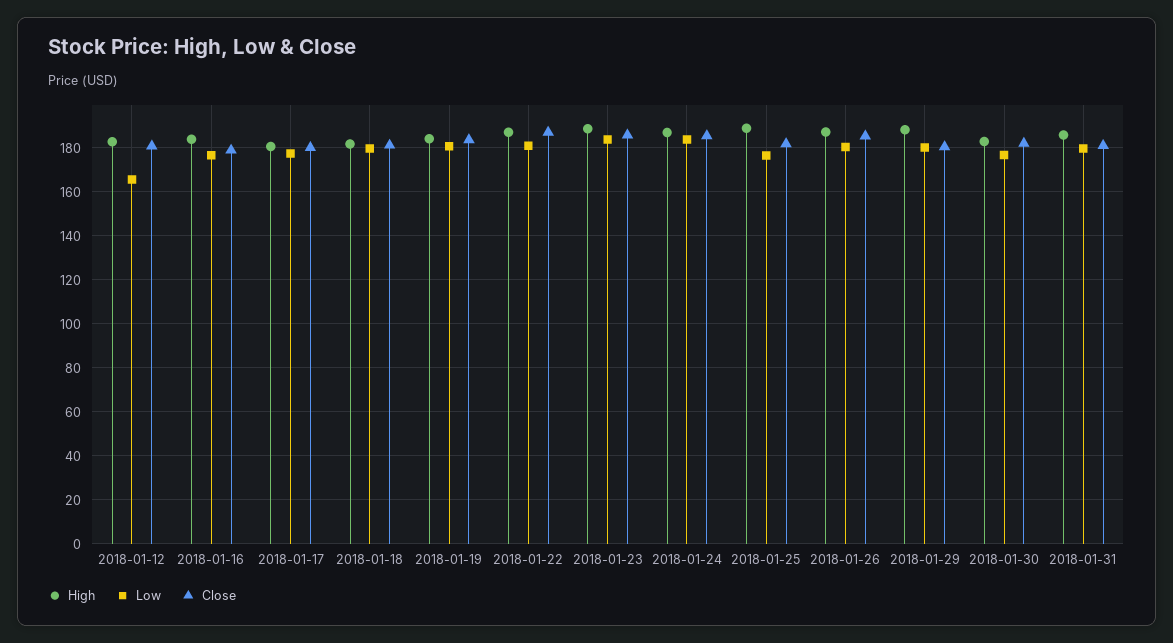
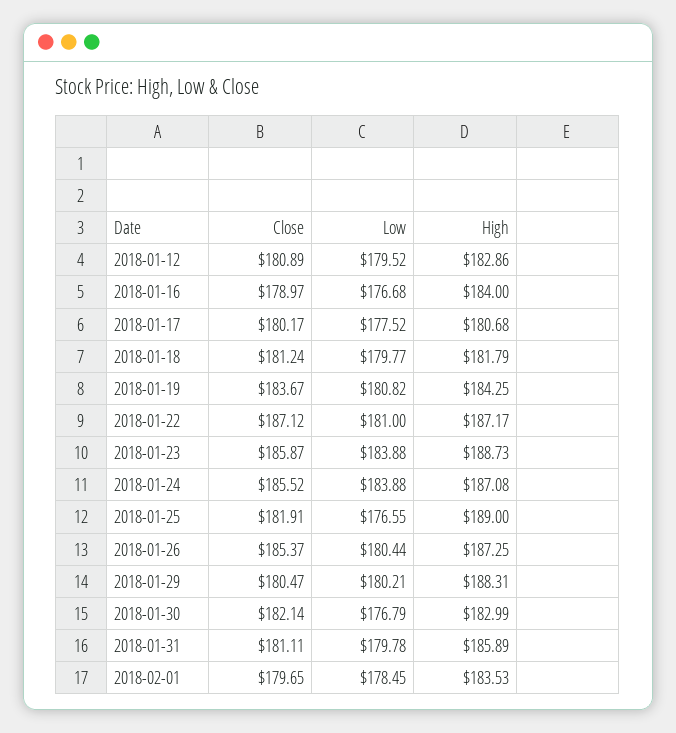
Low, 2018-01-12: 165 -> 179.52
Close, 2018-02-01: none -> 179.65
Low, 2018-02-01: none -> 178.45
High, 2018-02-01: none -> 183.53

